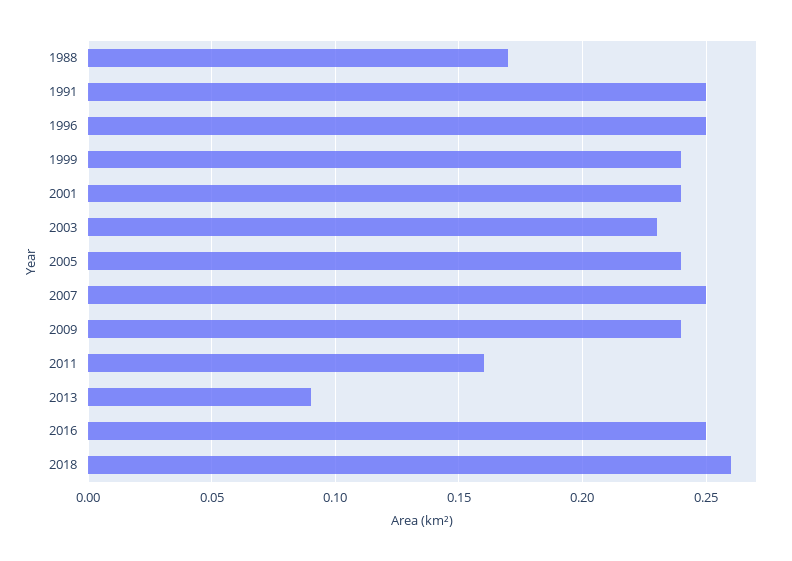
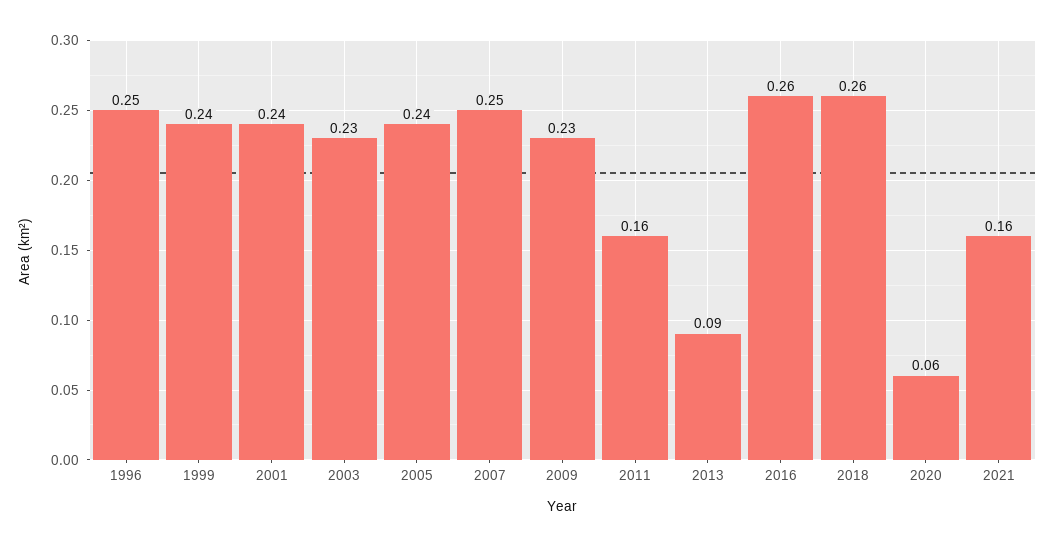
1988: 0.17 -> none
1991: 0.25 -> none
2009: 0.24 -> 0.23
2016: 0.25 -> 0.26
2020: none -> 0.06
2021: none -> 0.16

